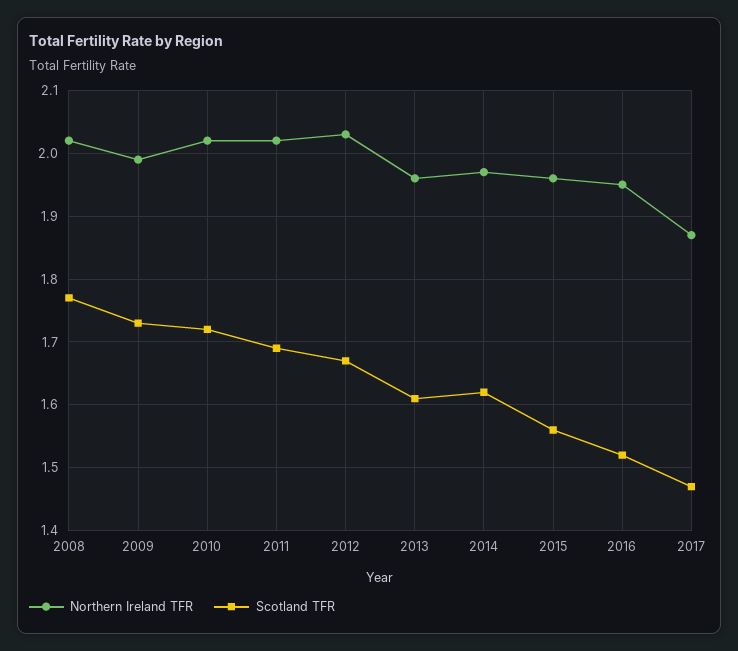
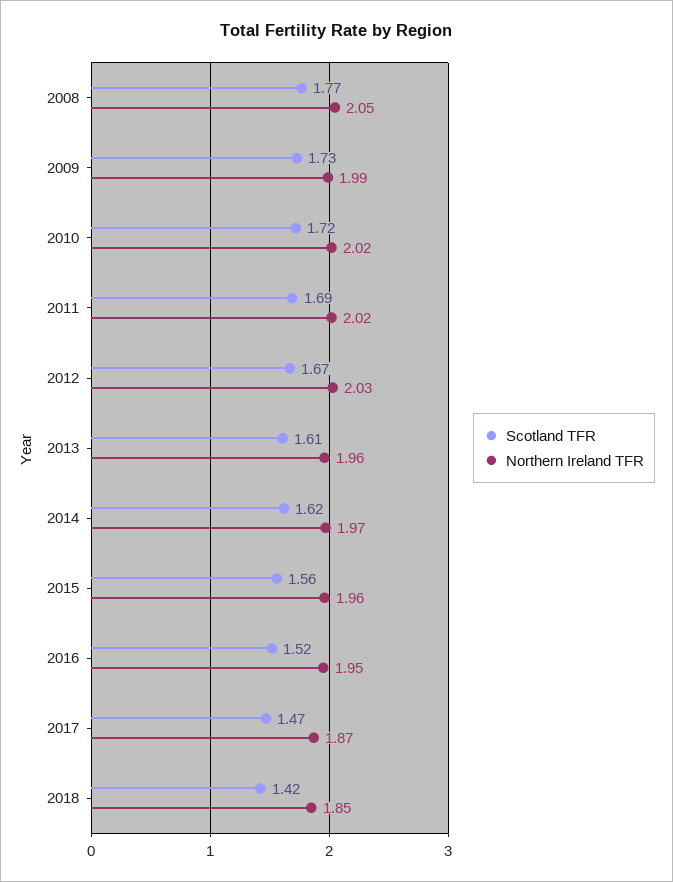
Northern Ireland TFR, 2008: 2.02 -> 2.05
Scotland TFR, 2018: none -> 1.42
Northern Ireland TFR, 2018: none -> 1.85

